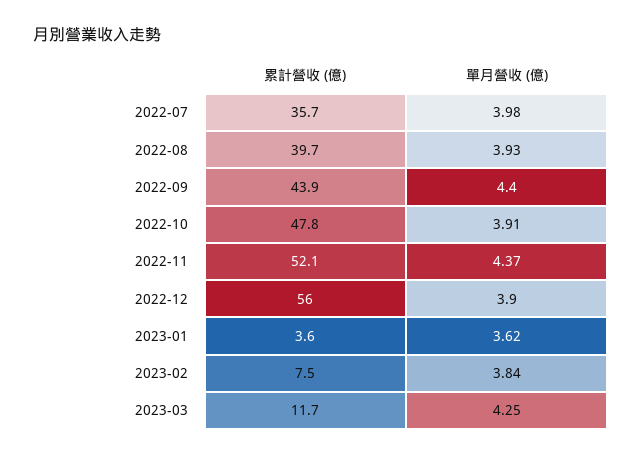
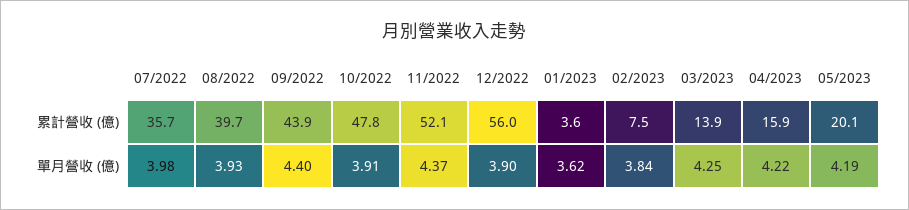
累計營收 (億), 2023-03: 11.7 -> 13.9
累計營收 (億), 04/2023: none -> 15.9
累計營收 (億), 05/2023: none -> 20.1
單月營收 (億), 04/2023: none -> 4.22
單月營收 (億), 05/2023: none -> 4.19

